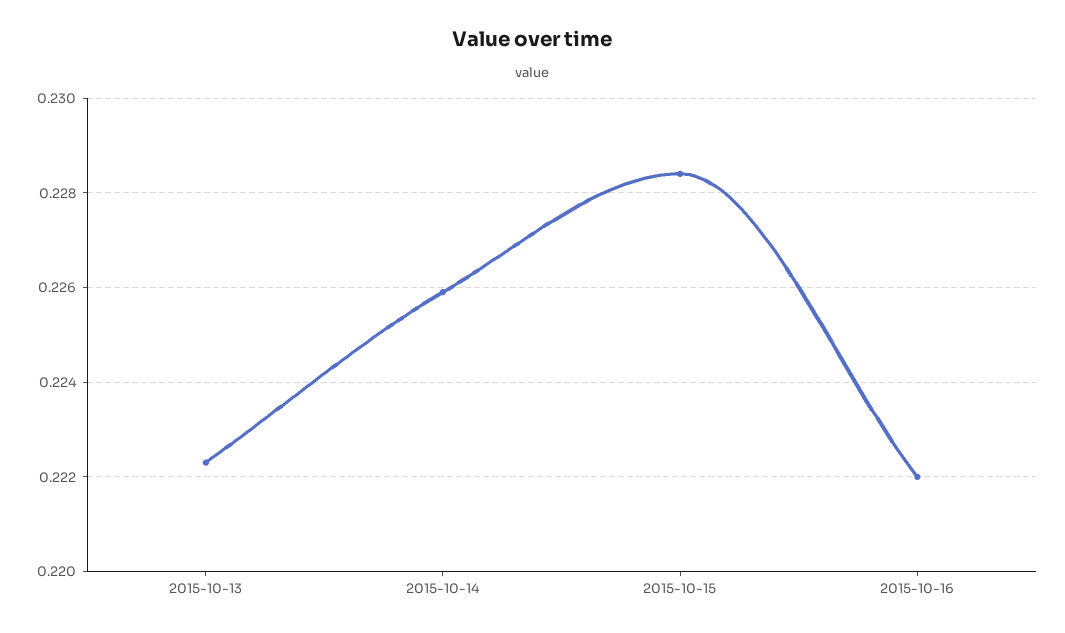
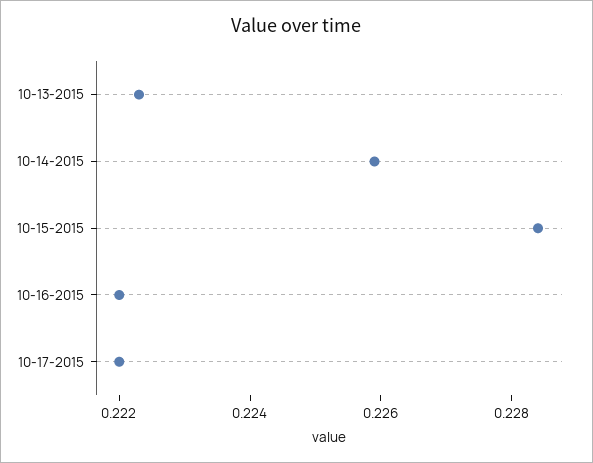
10-17-2015: none -> 0.222

